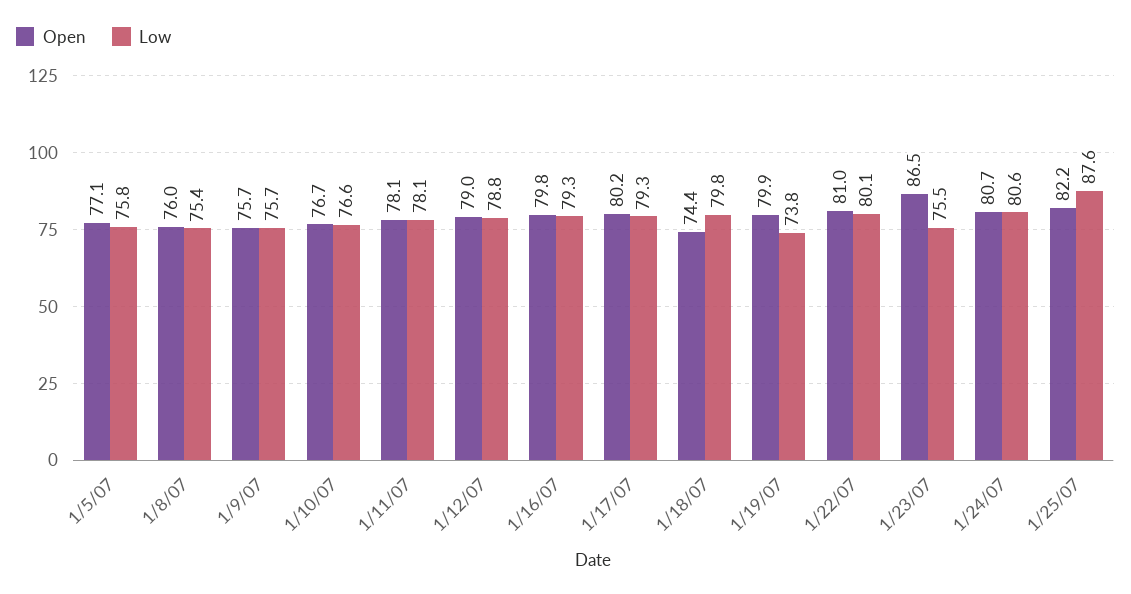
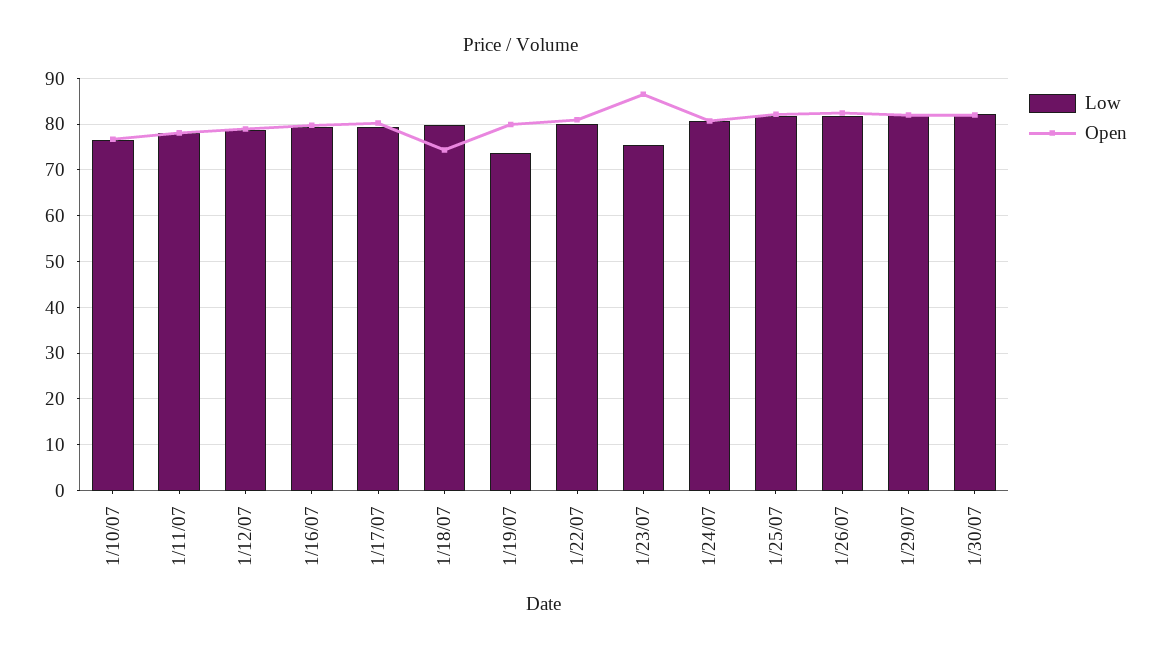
Open, 1/5/07: 77.1 -> none
Low, 1/5/07: 75.8 -> none
Open, 1/8/07: 76 -> none
Low, 1/8/07: 75.4 -> none
Open, 1/9/07: 75.7 -> none
Low, 1/9/07: 75.7 -> none
Low, 1/25/07: 87.6 -> 82
Low, 1/26/07: none -> 82
Open, 1/26/07: none -> 82
Low, 1/29/07: none -> 82
Open, 1/29/07: none -> 82
Low, 1/30/07: none -> 82
Open, 1/30/07: none -> 82

